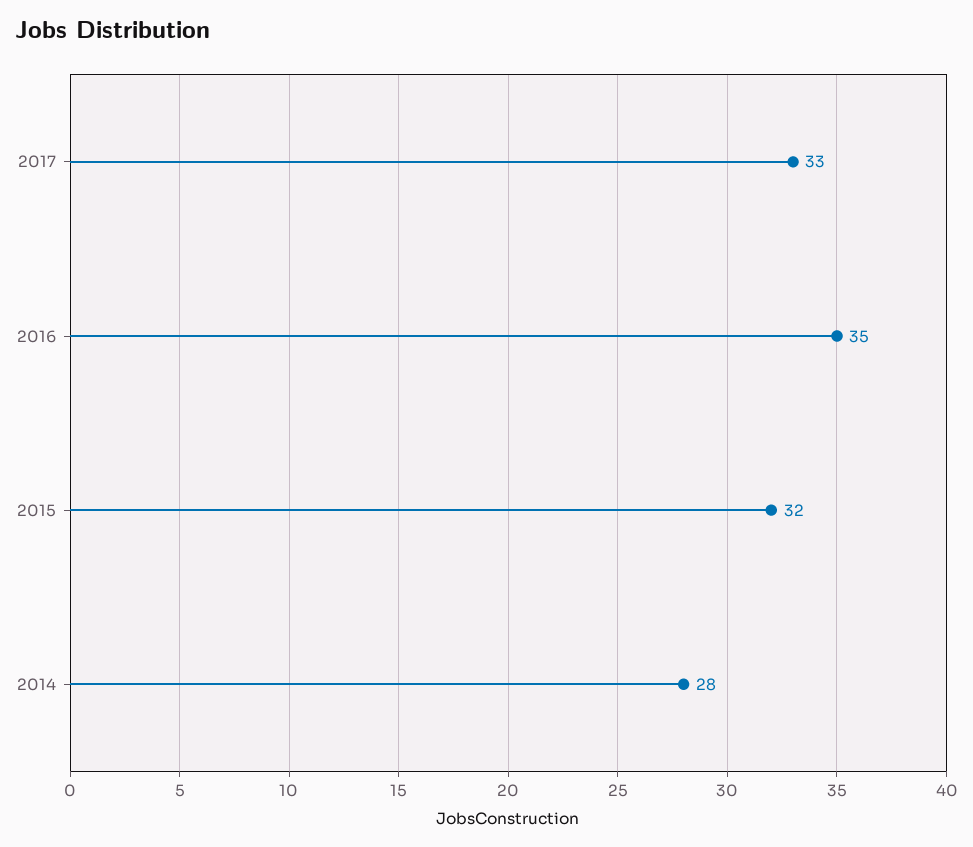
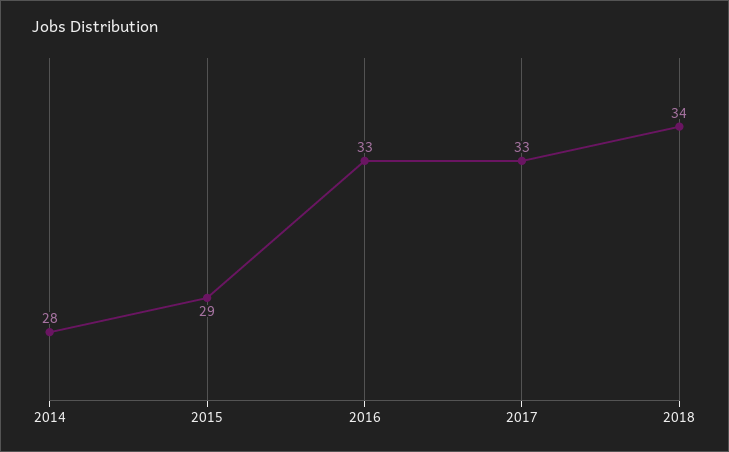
2016: 35 -> 33
2015: 32 -> 29
2018: none -> 34

